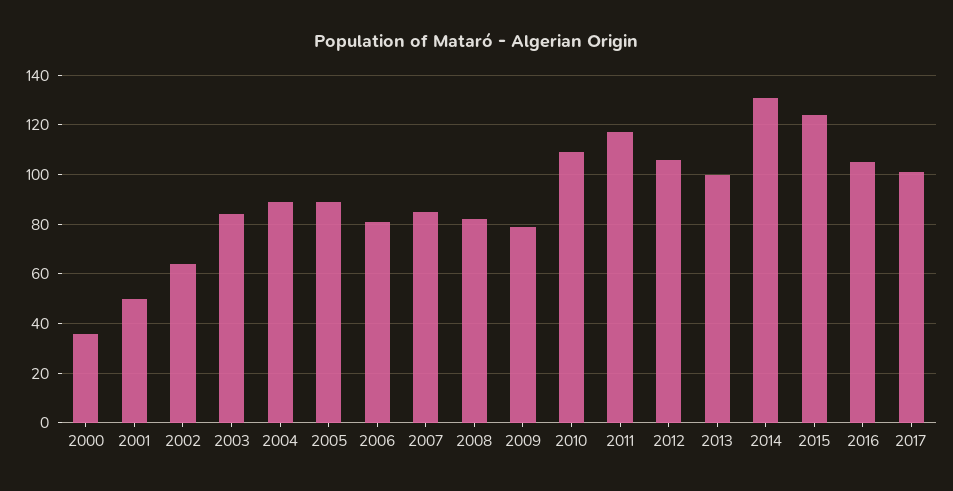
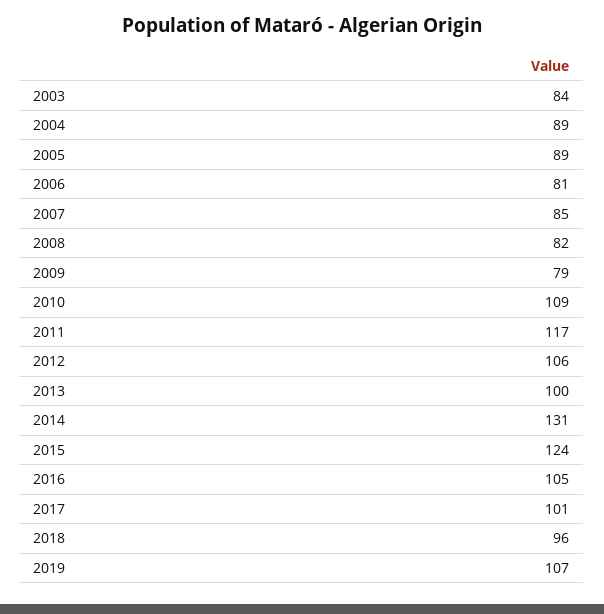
2000: 35 -> none
2001: 50 -> none
2002: 65 -> none
2018: none -> 96
2019: none -> 107

